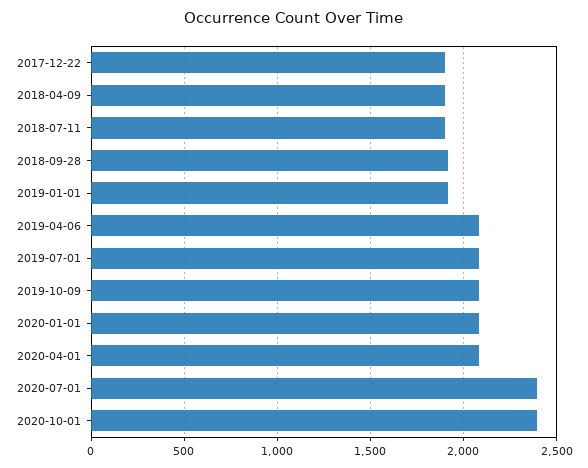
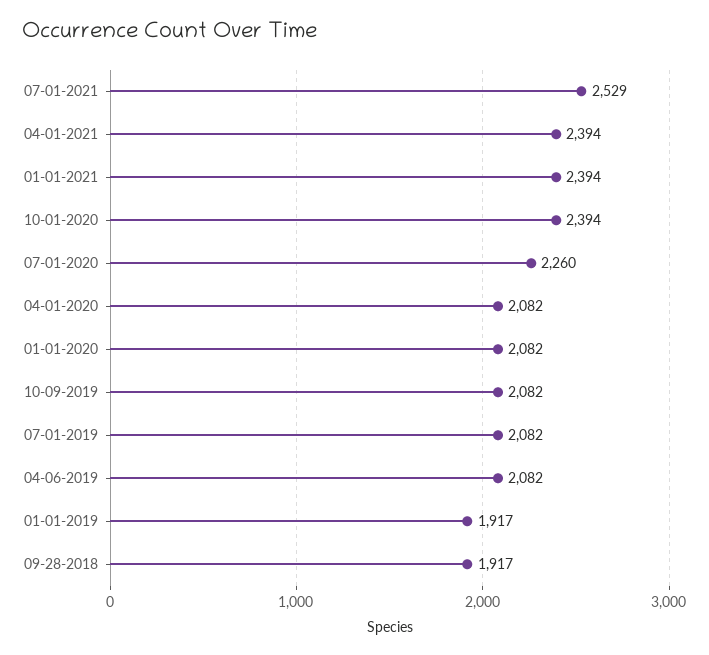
2017-12-22: 1900 -> none
2018-04-09: 1900 -> none
2018-07-11: 1900 -> none
2020-07-01: 2400 -> 2260
07-01-2021: none -> 2529
04-01-2021: none -> 2394
01-01-2021: none -> 2394

